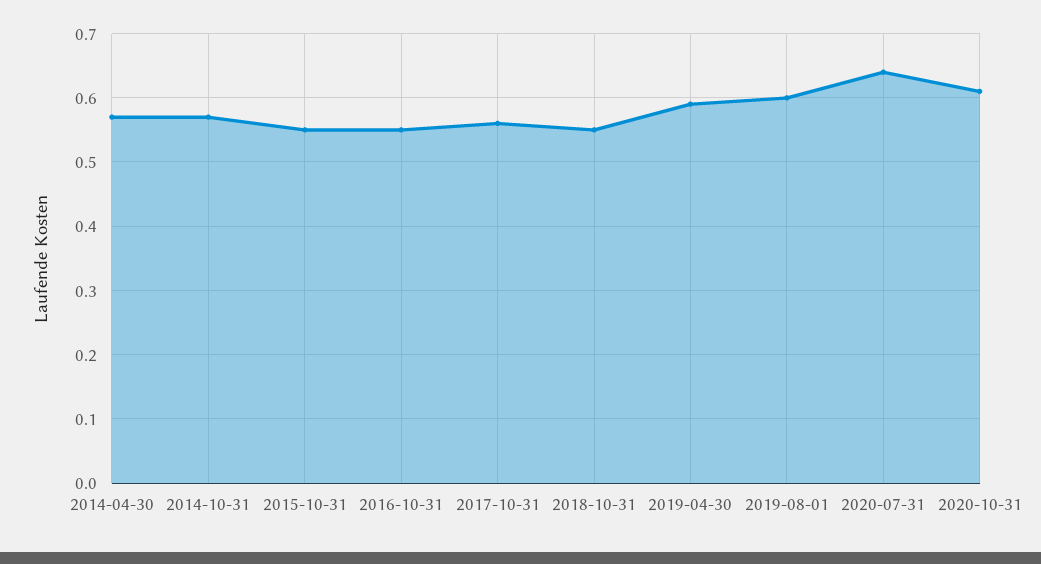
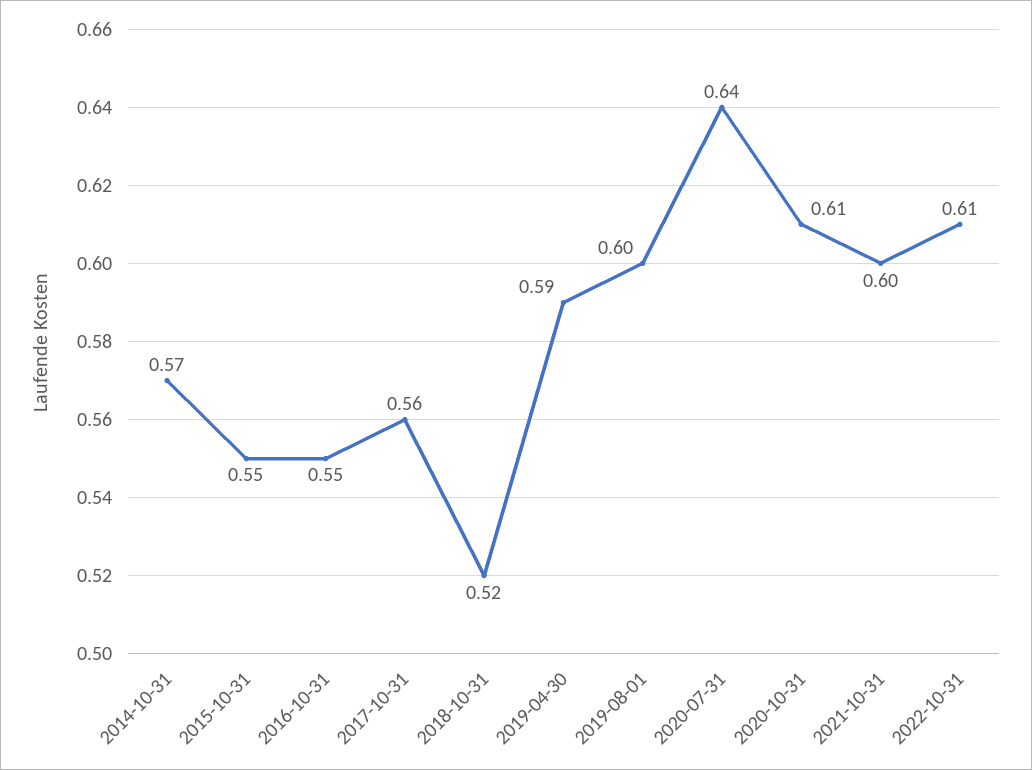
2014-04-30: 0.57 -> none
2018-10-31: 0.55 -> 0.52
2021-10-31: none -> 0.6
2022-10-31: none -> 0.61

